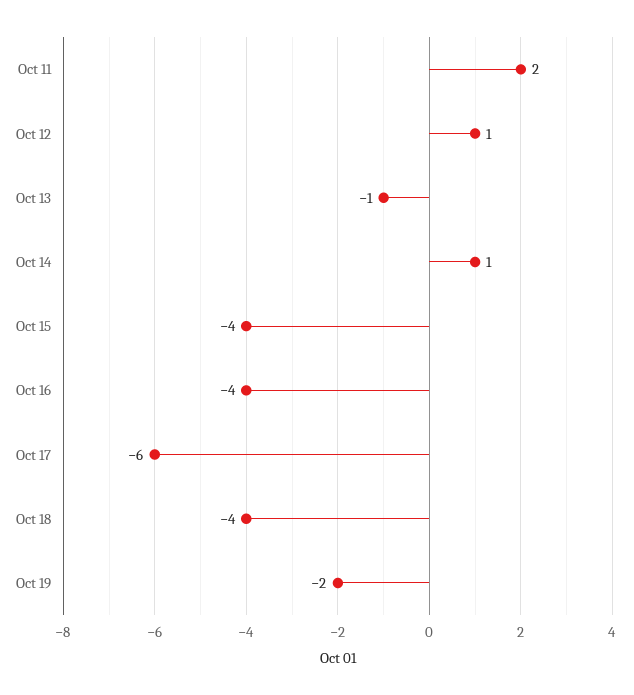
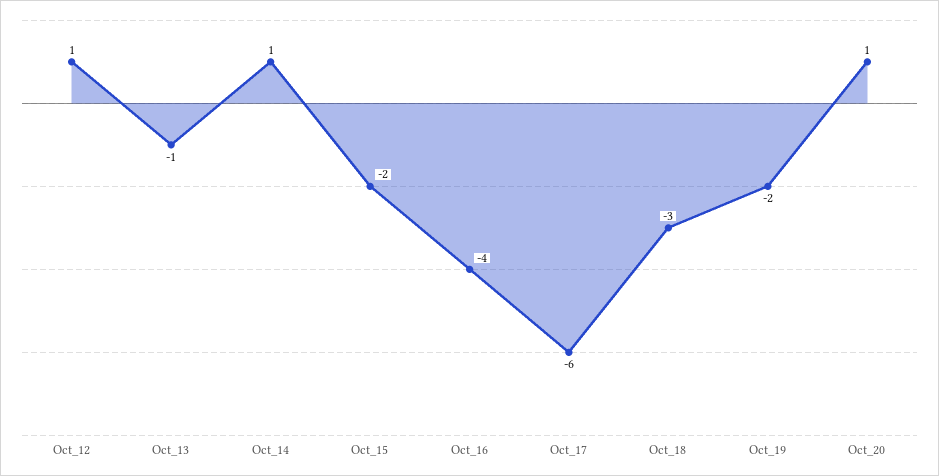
Oct 11: 2 -> none
Oct 15: -4 -> -2
Oct 18: -4 -> -3
Oct_20: none -> 1

